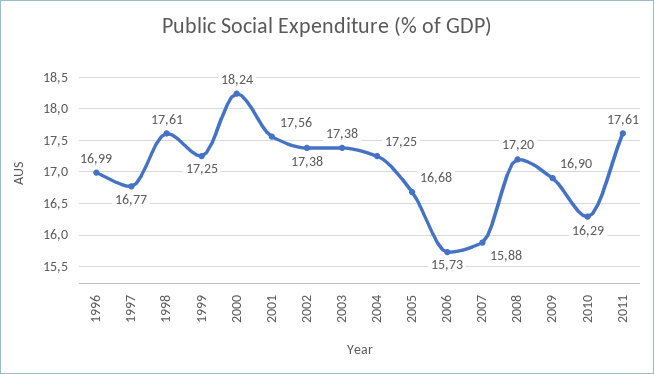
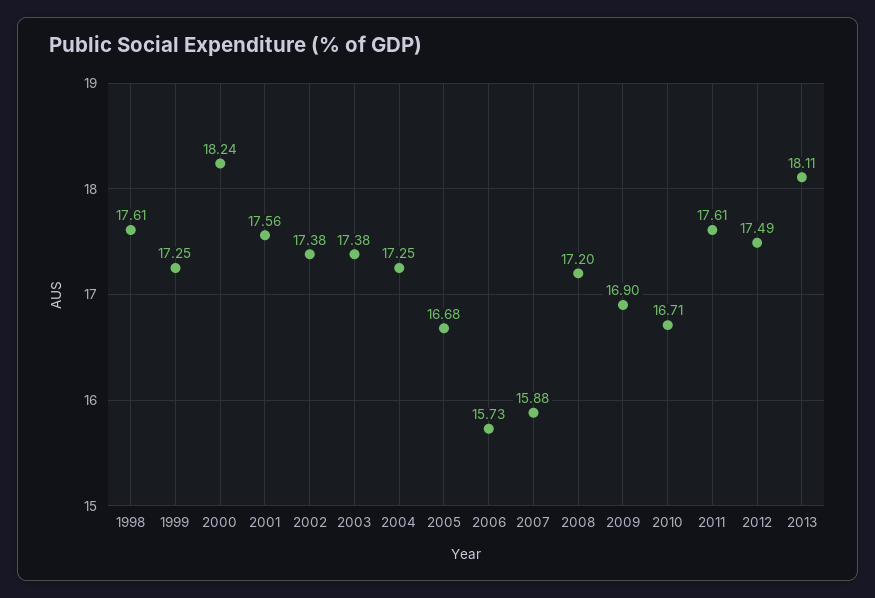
1996: 16.99 -> none
1997: 16.77 -> none
2010: 16.29 -> 16.71
2012: none -> 17.49
2013: none -> 18.11

